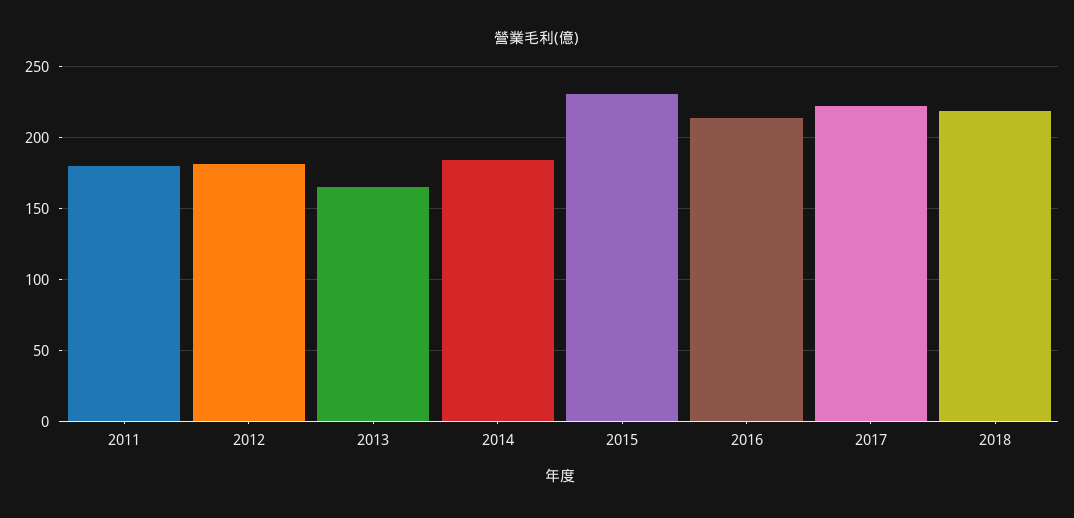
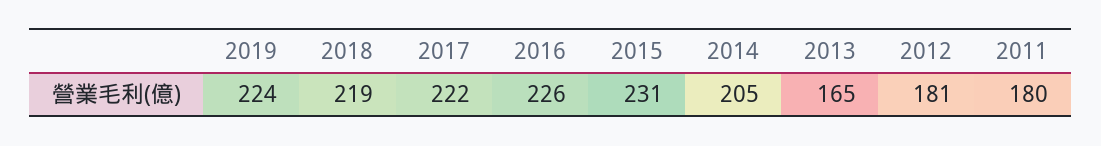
2014: 185 -> 205
2016: 215 -> 226
2019: none -> 224

